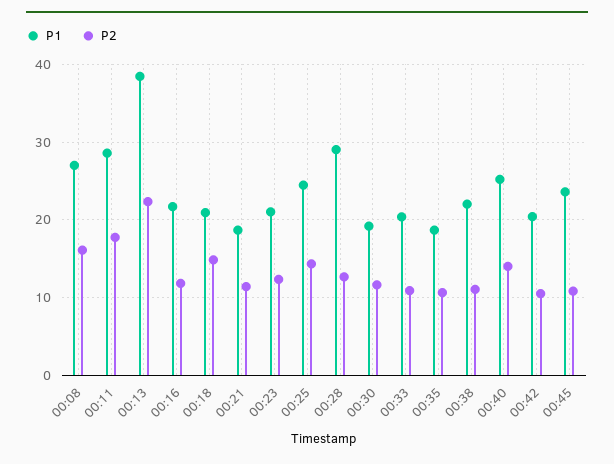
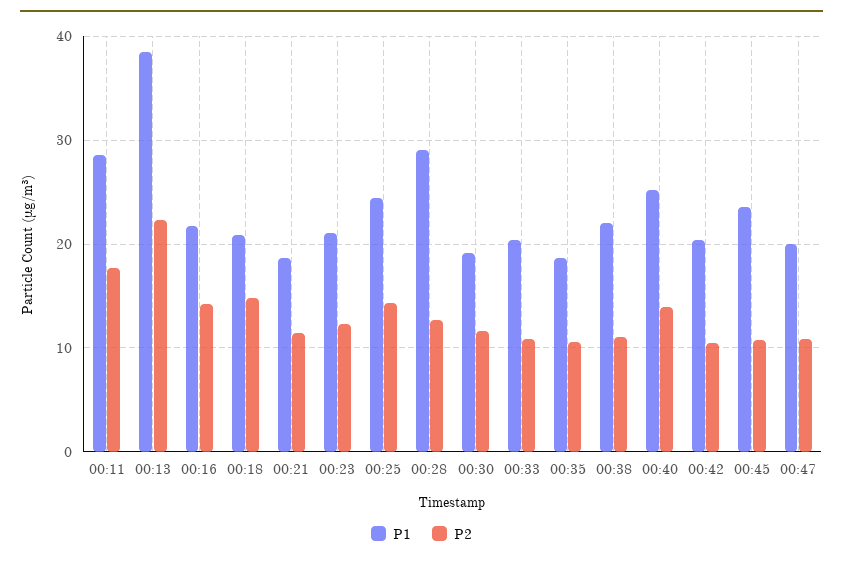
P1, 00:08: 27 -> none
P2, 00:08: 16 -> none
P2, 00:16: 12 -> 14
P1, 00:47: none -> 20
P2, 00:47: none -> 11

